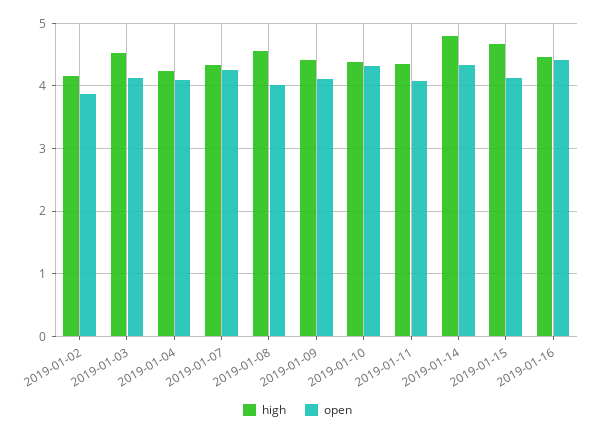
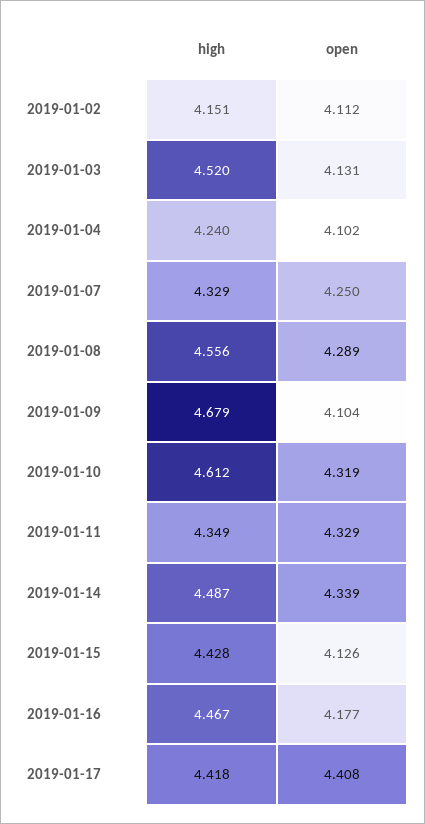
open, 2019-01-02: 3.9 -> 4.112
open, 2019-01-08: 4 -> 4.289
high, 2019-01-09: 4.4 -> 4.679
high, 2019-01-10: 4.4 -> 4.612
open, 2019-01-11: 4.1 -> 4.329
high, 2019-01-14: 4.8 -> 4.487
high, 2019-01-15: 4.7 -> 4.428
open, 2019-01-16: 4.4 -> 4.177
high, 2019-01-17: none -> 4.418
open, 2019-01-17: none -> 4.408

